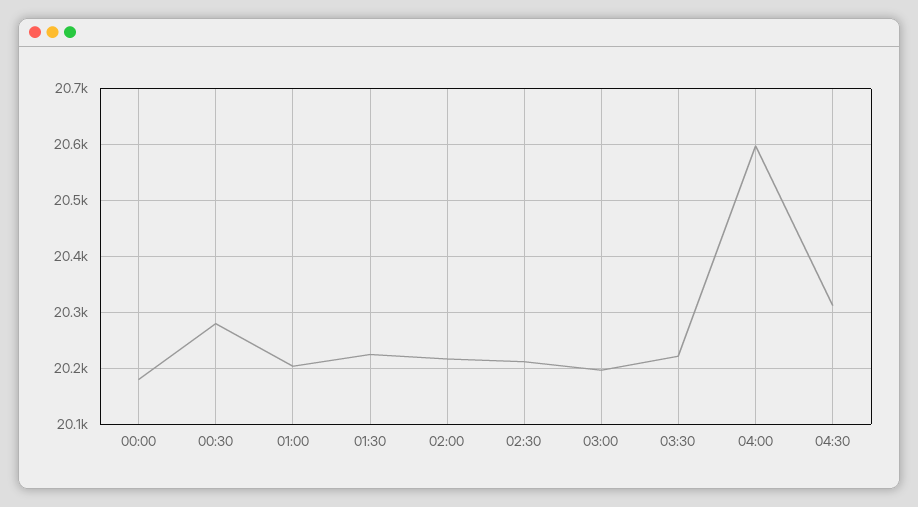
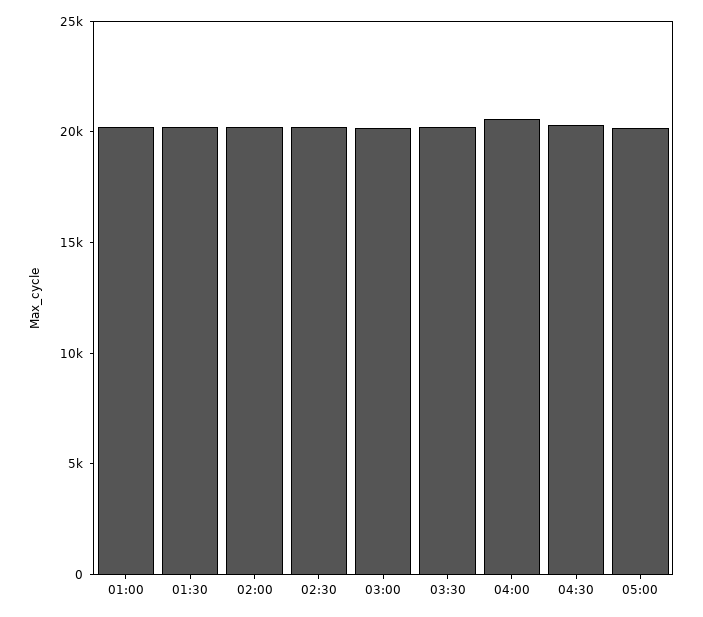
00:00: 20180 -> none
00:30: 20280 -> none
05:00: none -> 20000

